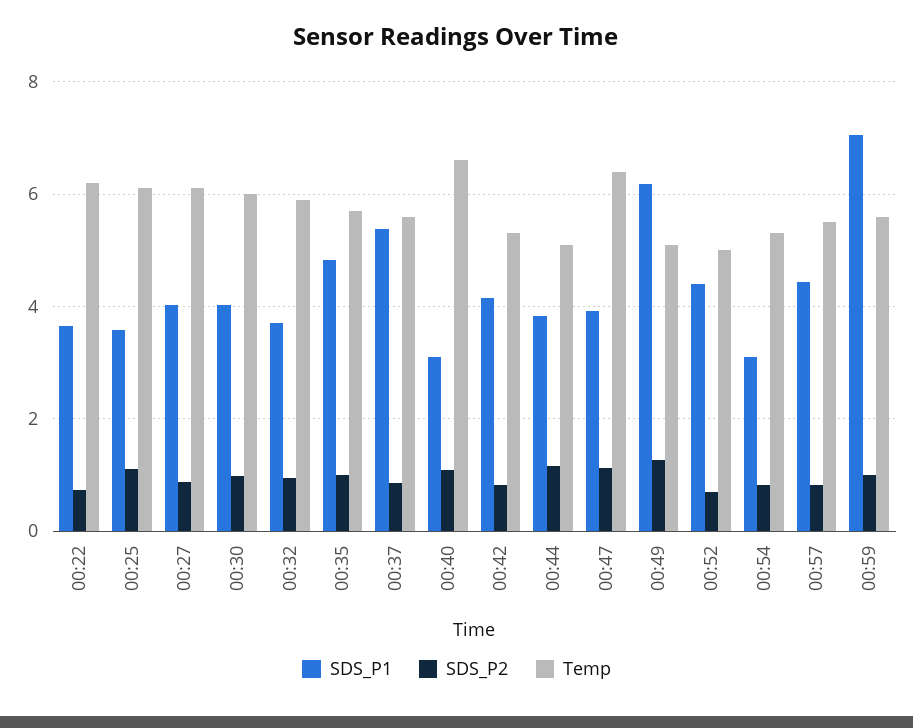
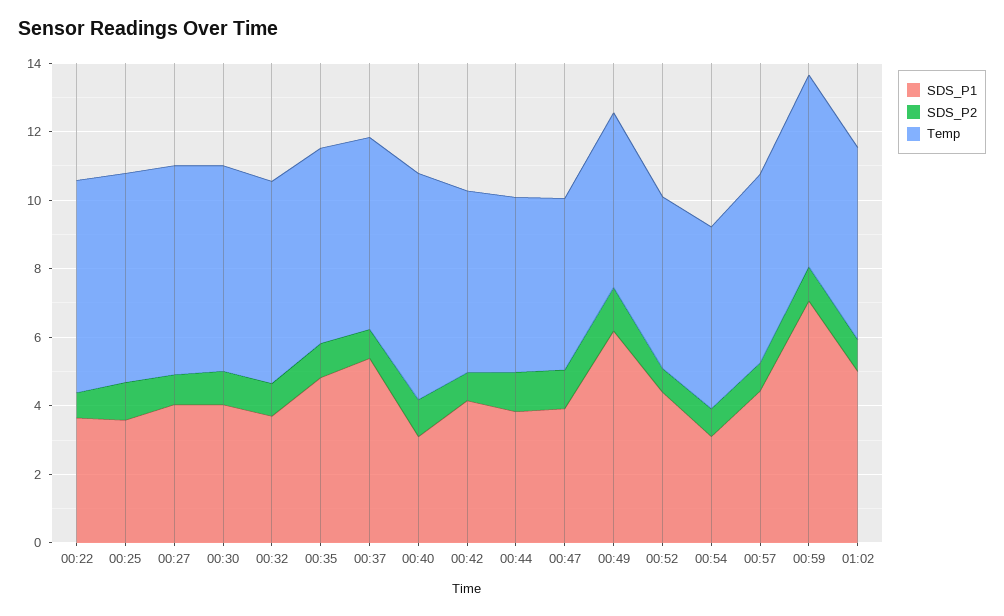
Temp, 00:47: 6.4 -> 5
SDS_P1, 01:02: none -> 5
SDS_P2, 01:02: none -> 1
Temp, 01:02: none -> 5.5

